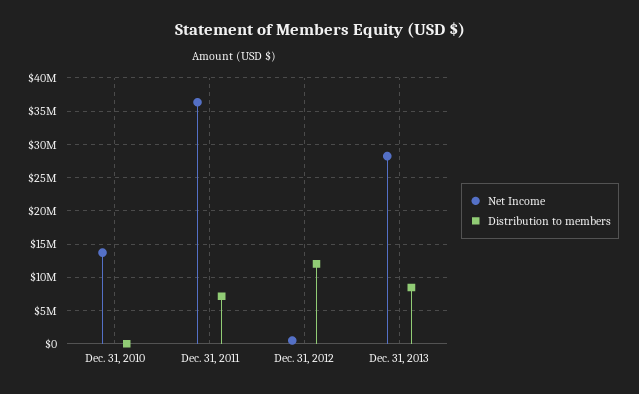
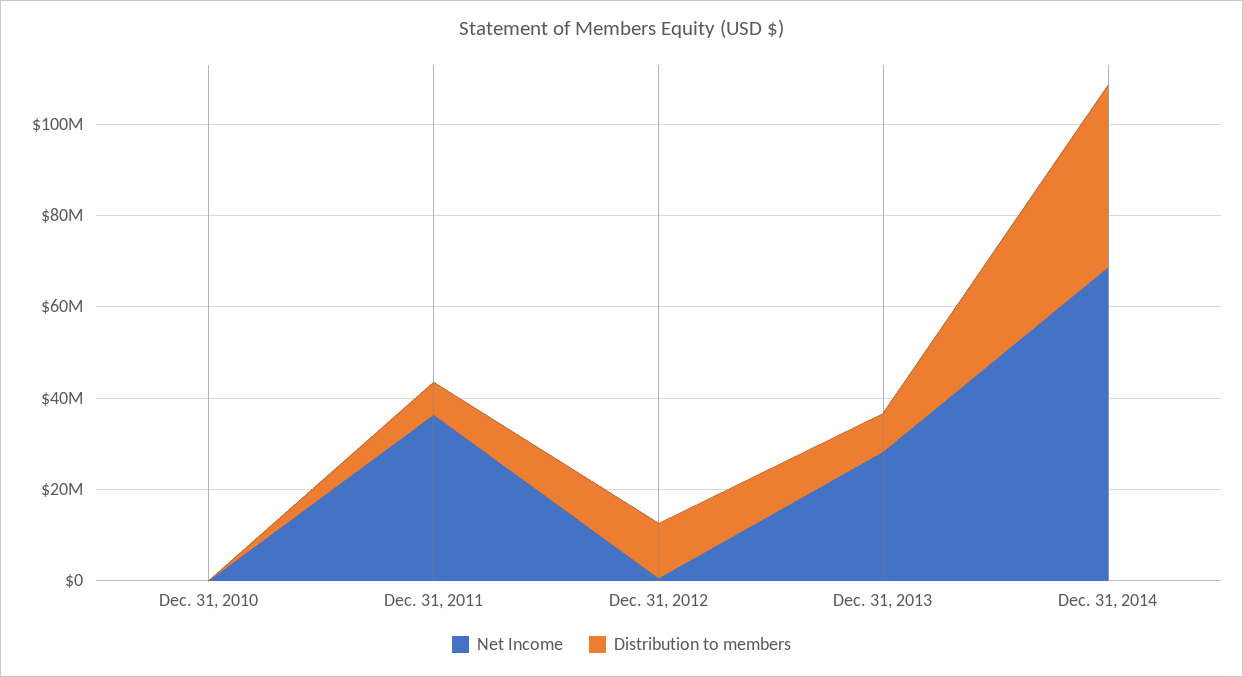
Net Income, Dec. 31, 2010: 14000000 -> 0
Net Income, Dec. 31, 2014: none -> 70000000
Distribution to members, Dec. 31, 2014: none -> 40000000

